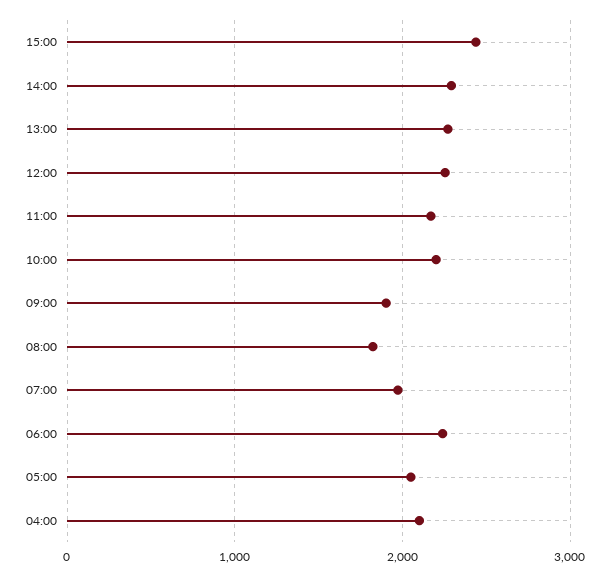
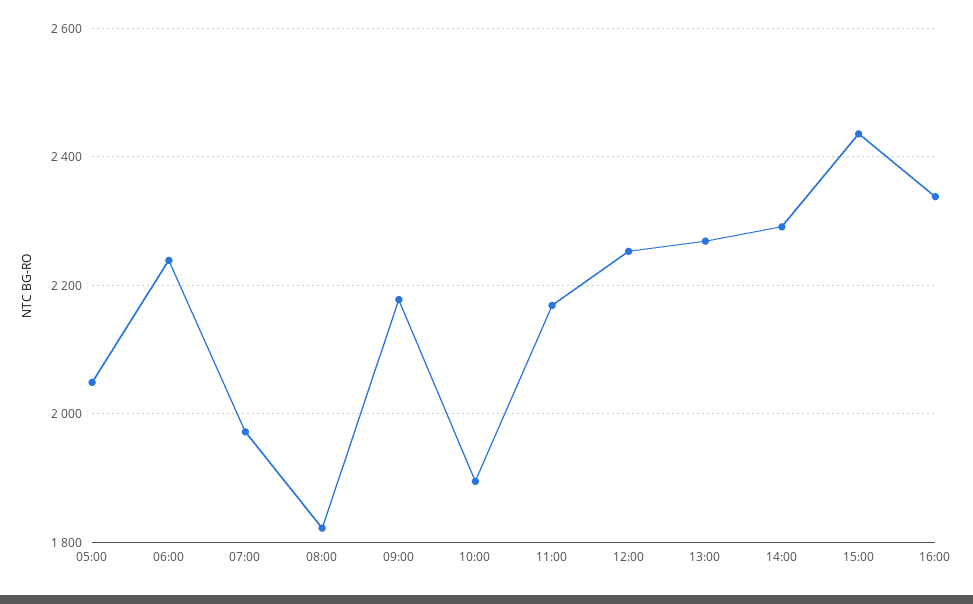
10:00: 2200 -> 1900
09:00: 1900 -> 2180
04:00: 2100 -> none
16:00: none -> 2340

